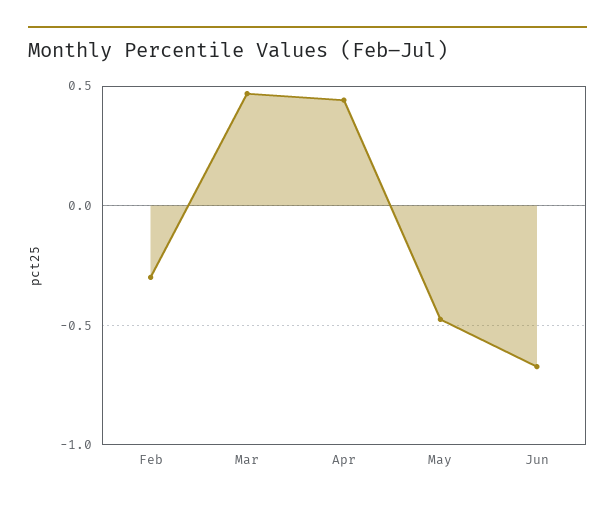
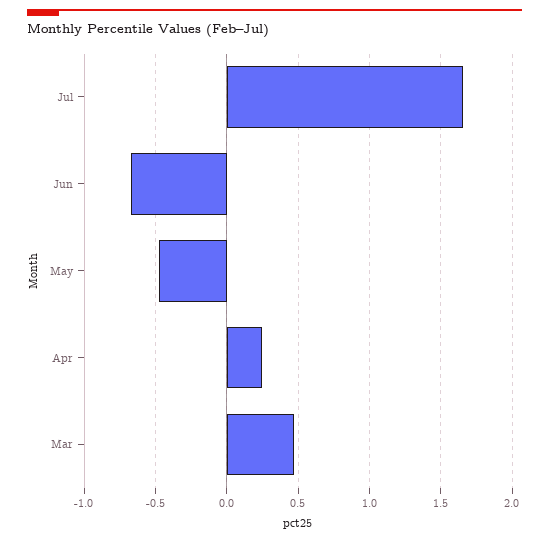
Feb: -0.3 -> none
Apr: 0.45 -> 0.25
Jul: none -> 1.65

